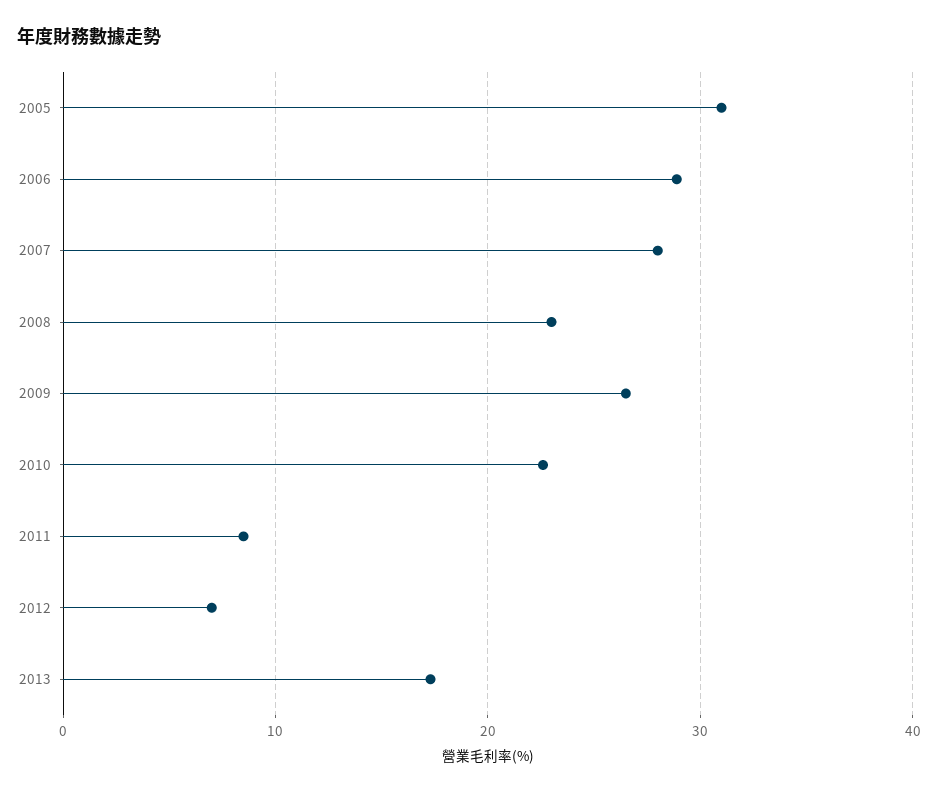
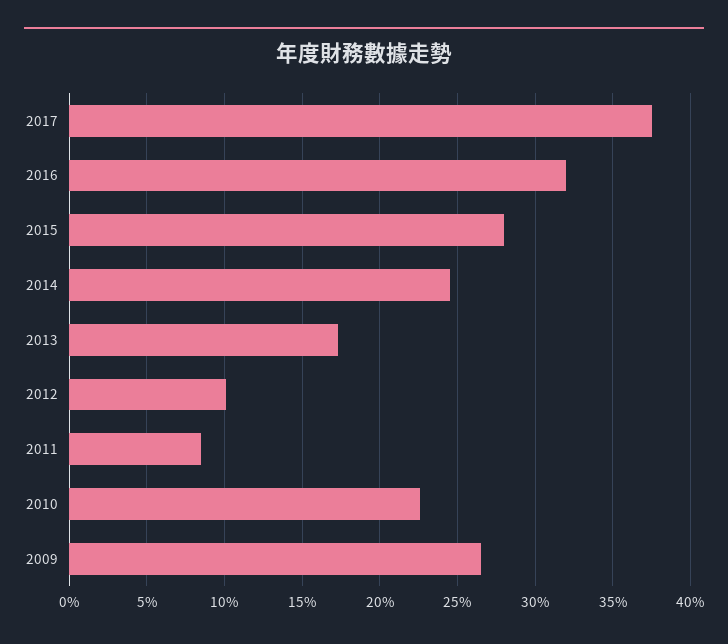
2005: 31 -> none
2006: 29 -> none
2007: 28 -> none
2008: 23 -> none
2012: 7 -> 10
2017: none -> 37.5
2016: none -> 32
2015: none -> 28
2014: none -> 24.5

